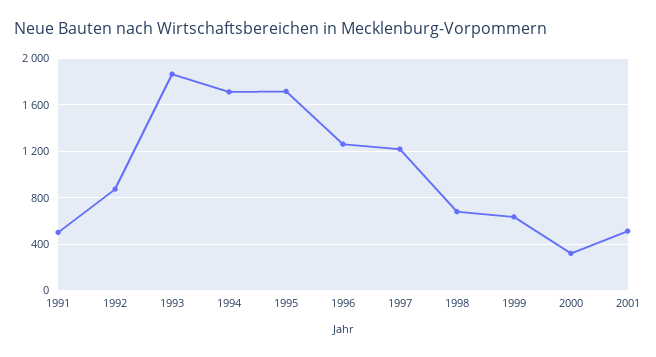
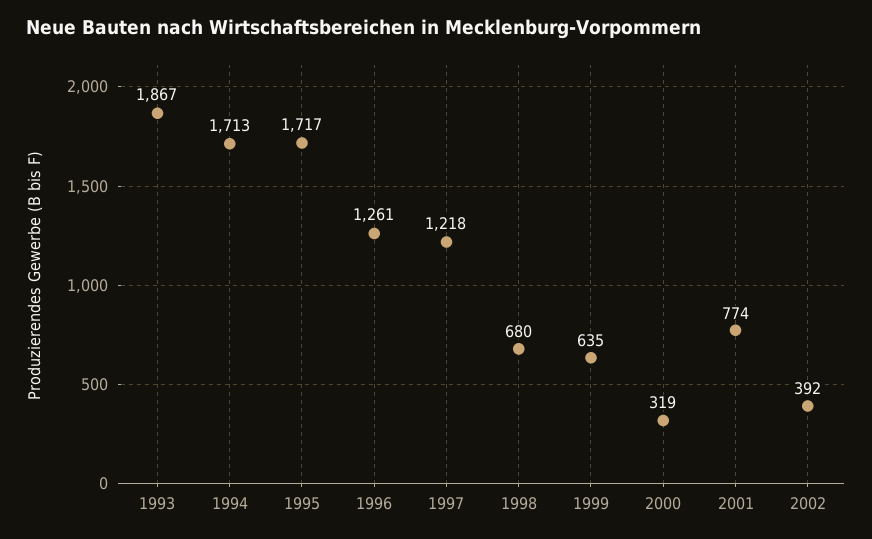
1991: 500 -> none
1992: 900 -> none
2001: 500 -> 774
2002: none -> 392

